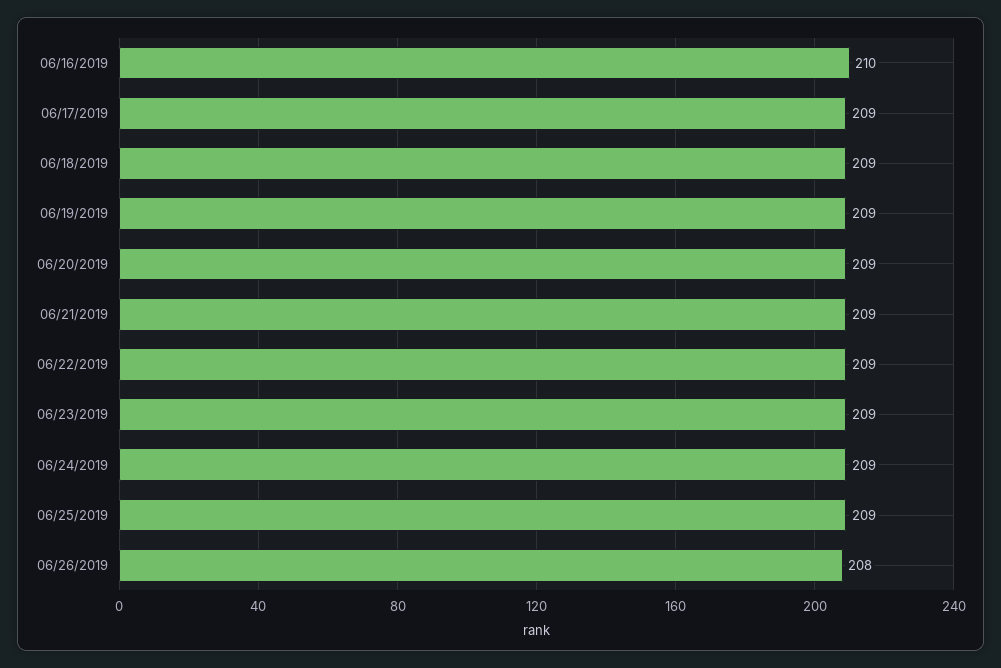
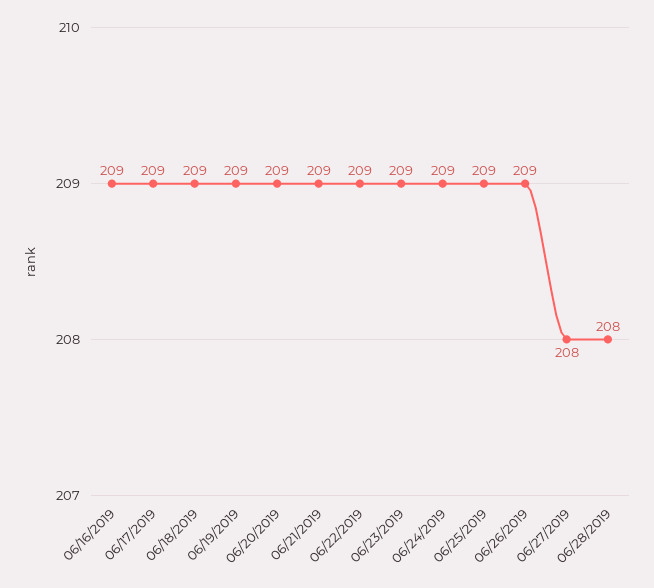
06/16/2019: 210 -> 209
06/26/2019: 208 -> 209
06/27/2019: none -> 208
06/28/2019: none -> 208

